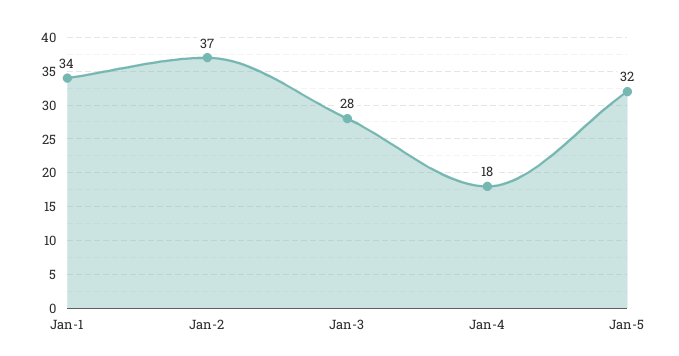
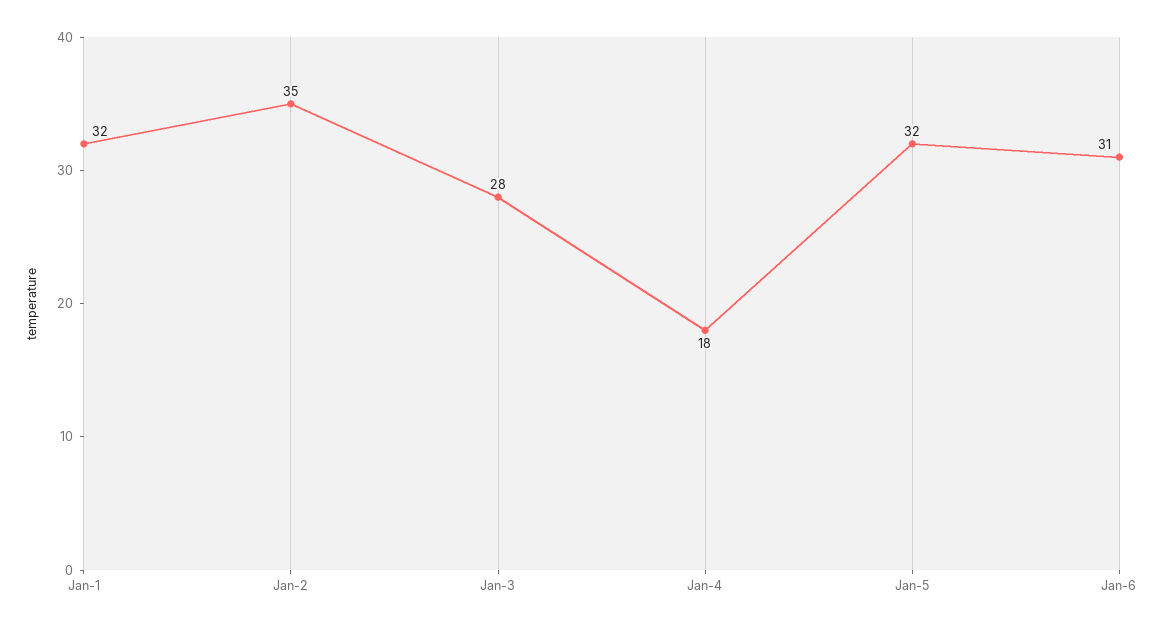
Jan-1: 34 -> 32
Jan-2: 37 -> 35
Jan-6: none -> 31

